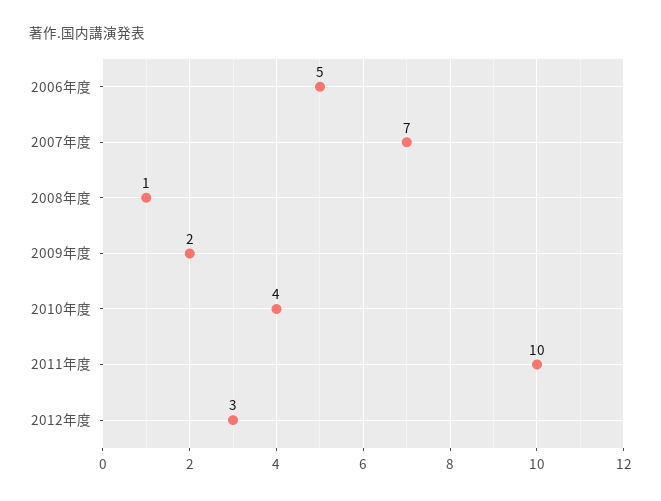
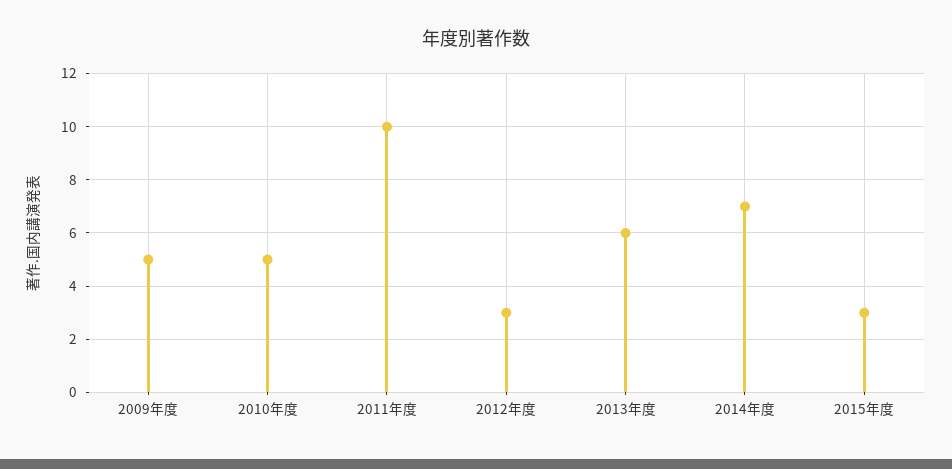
2006年度: 5 -> none
2007年度: 7 -> none
2008年度: 1 -> none
2009年度: 2 -> 5
2010年度: 4 -> 5
2013年度: none -> 6
2014年度: none -> 7
2015年度: none -> 3

